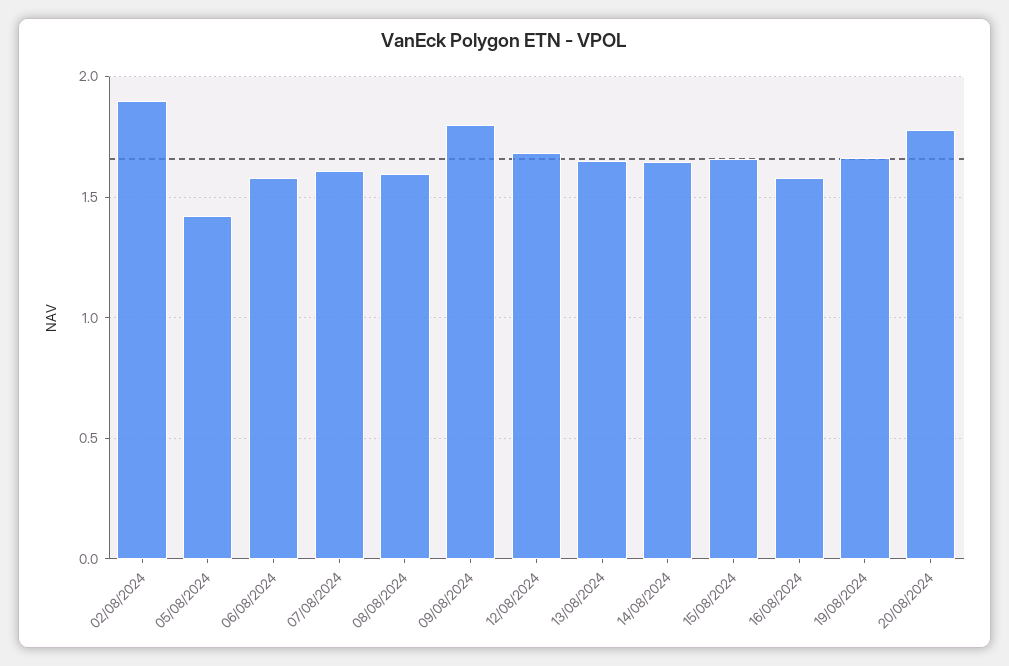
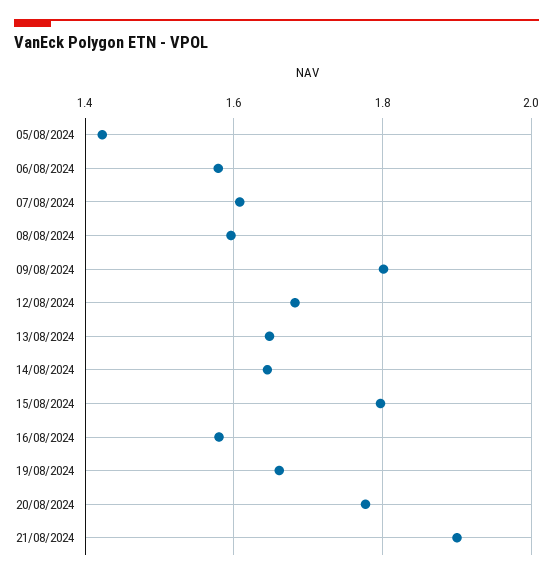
02/08/2024: 1.9 -> none
15/08/2024: 1.65 -> 1.8
21/08/2024: none -> 1.9

